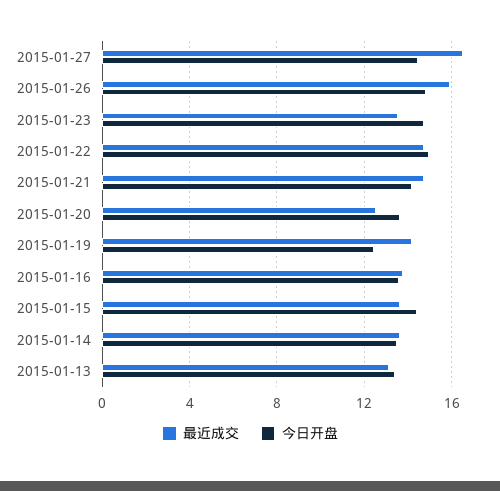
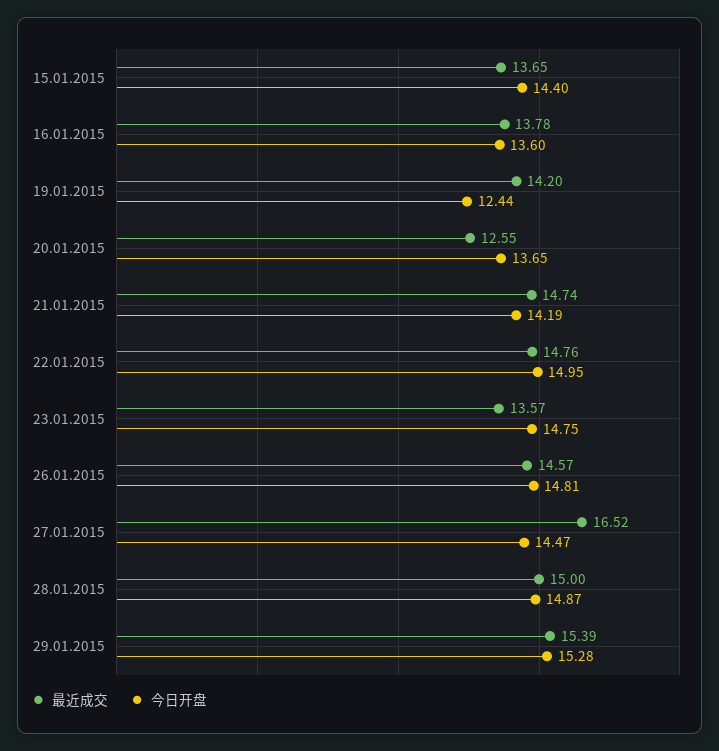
最近成交, 2015-01-26: 16 -> 14.57
最近成交, 2015-01-14: 13.5 -> none
今日开盘, 2015-01-14: 13.5 -> none
最近成交, 2015-01-13: 13 -> none
今日开盘, 2015-01-13: 13.5 -> none
最近成交, 28.01.2015: none -> 15
今日开盘, 28.01.2015: none -> 14.87
最近成交, 29.01.2015: none -> 15.39
今日开盘, 29.01.2015: none -> 15.28

